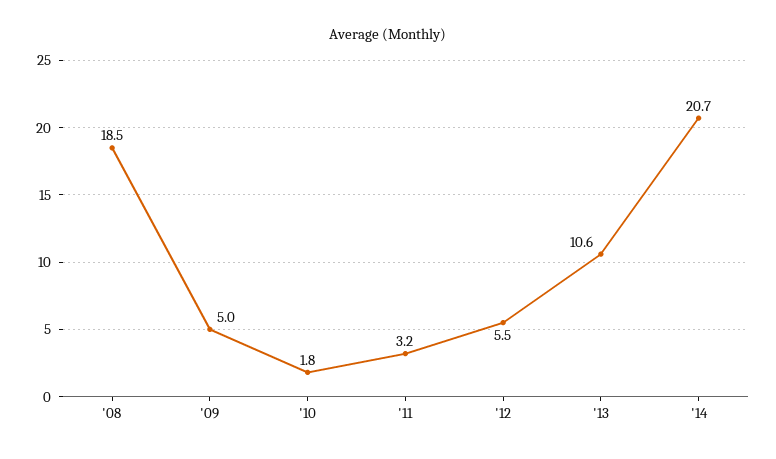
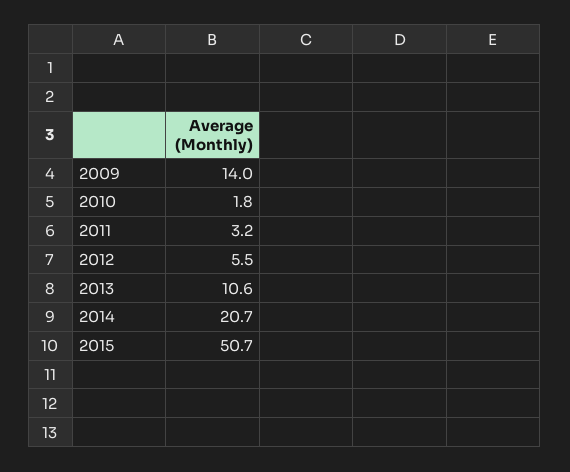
'08: 18.5 -> none
'09: 5 -> 14
2015: none -> 50.7

